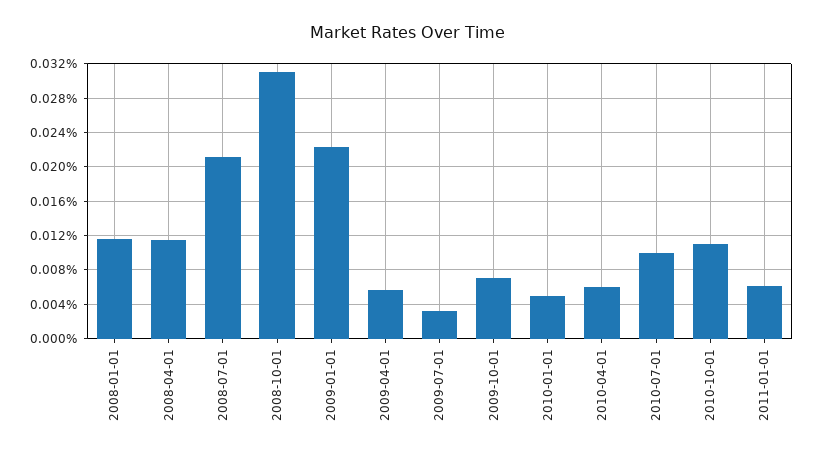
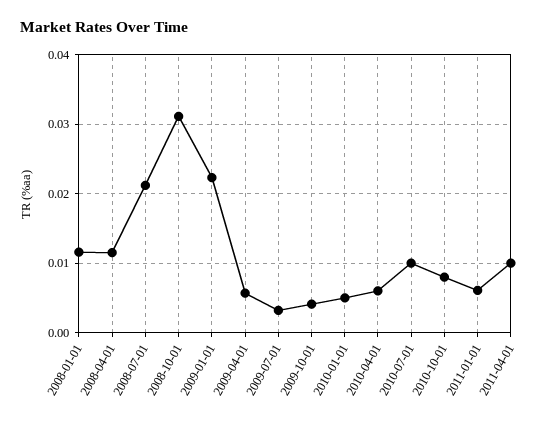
2009-10-01: 0.007 -> 0.004
2010-10-01: 0.011 -> 0.008
2011-04-01: none -> 0.01

